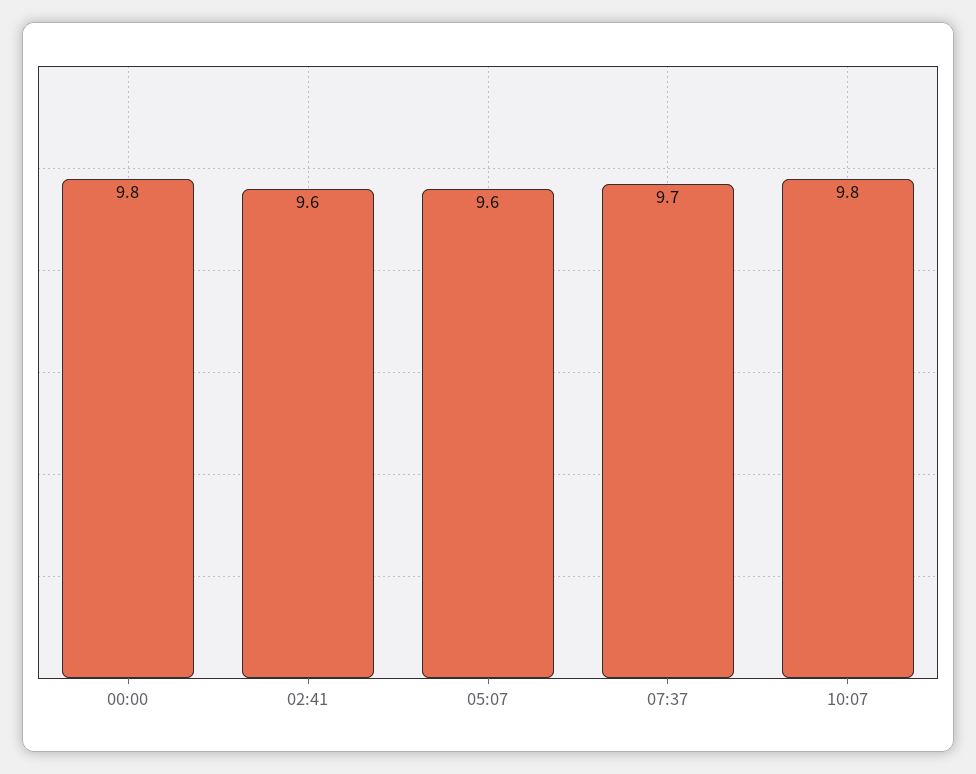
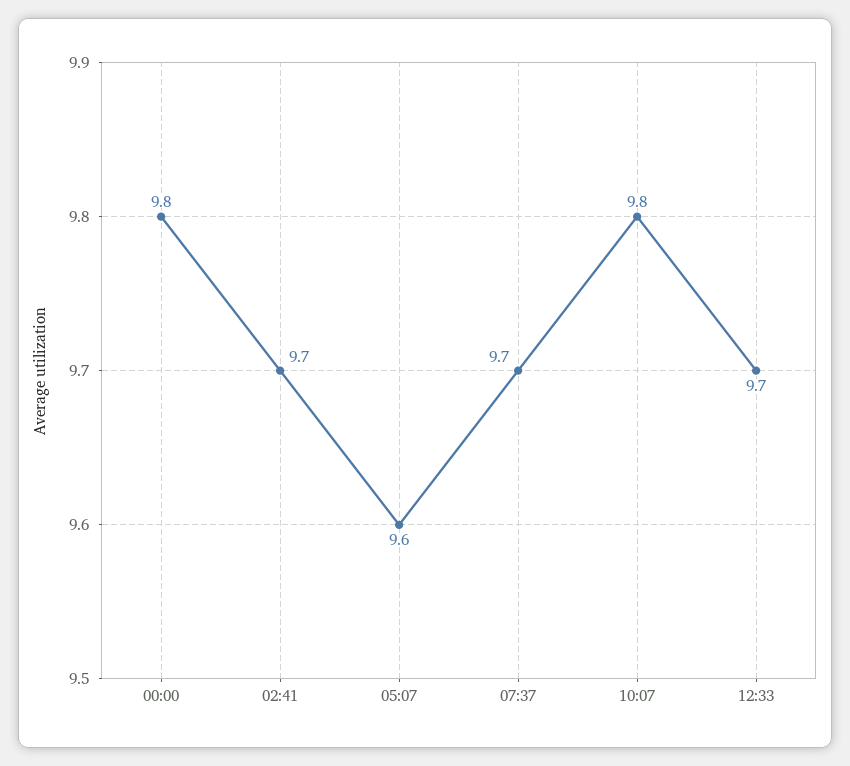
02:41: 9.6 -> 9.7
12:33: none -> 9.7

